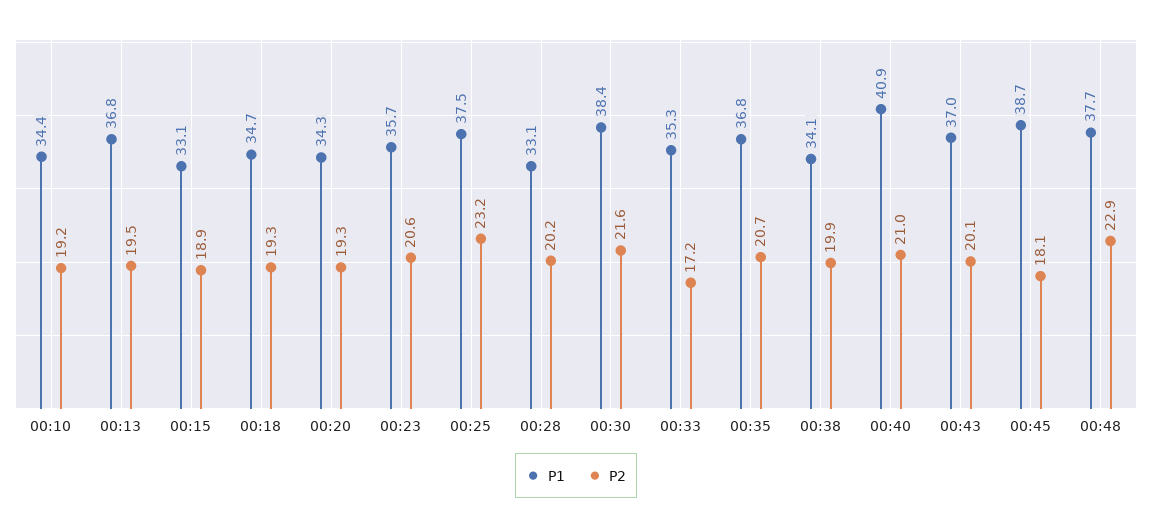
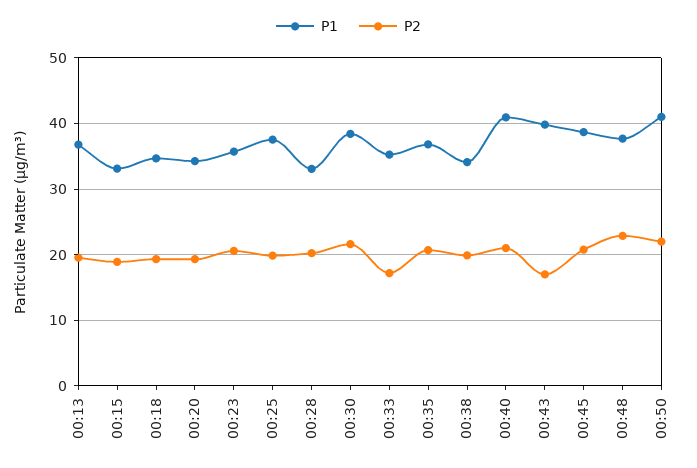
P1, 00:10: 34.4 -> none
P2, 00:10: 19.2 -> none
P2, 00:25: 23.2 -> 20
P1, 00:43: 37 -> 40
P2, 00:43: 20.1 -> 17
P2, 00:45: 18.1 -> 21
P1, 00:50: none -> 41
P2, 00:50: none -> 22

